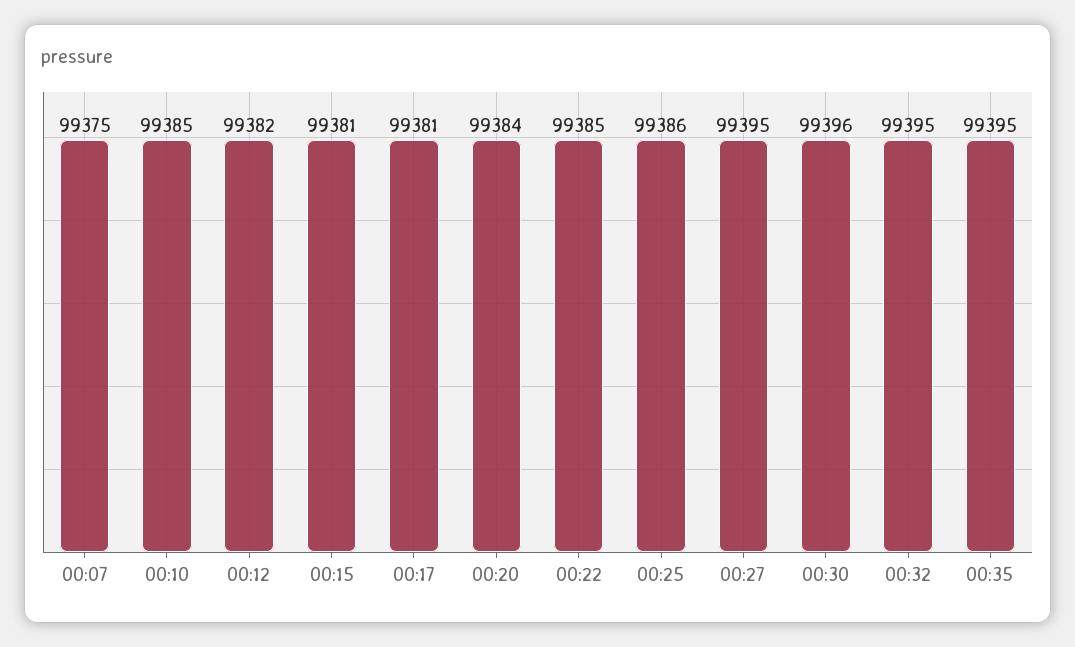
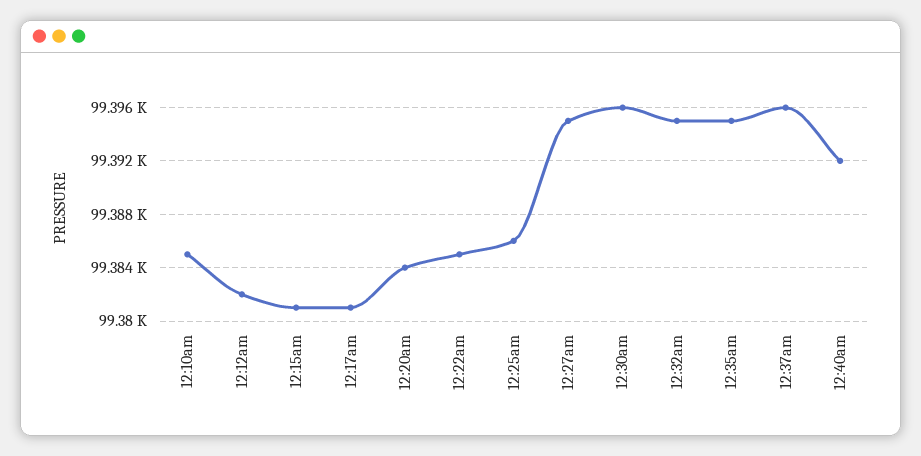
00:07: 99375 -> none
12:37am: none -> 99396
12:40am: none -> 99392

